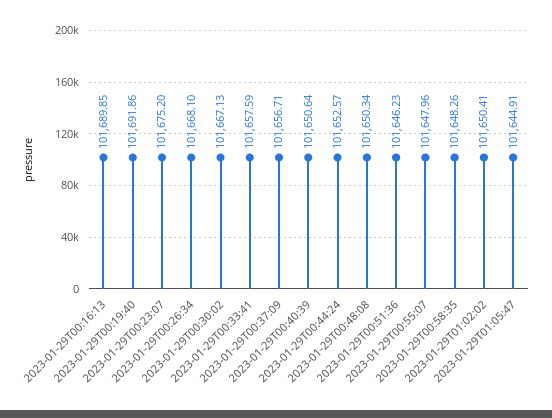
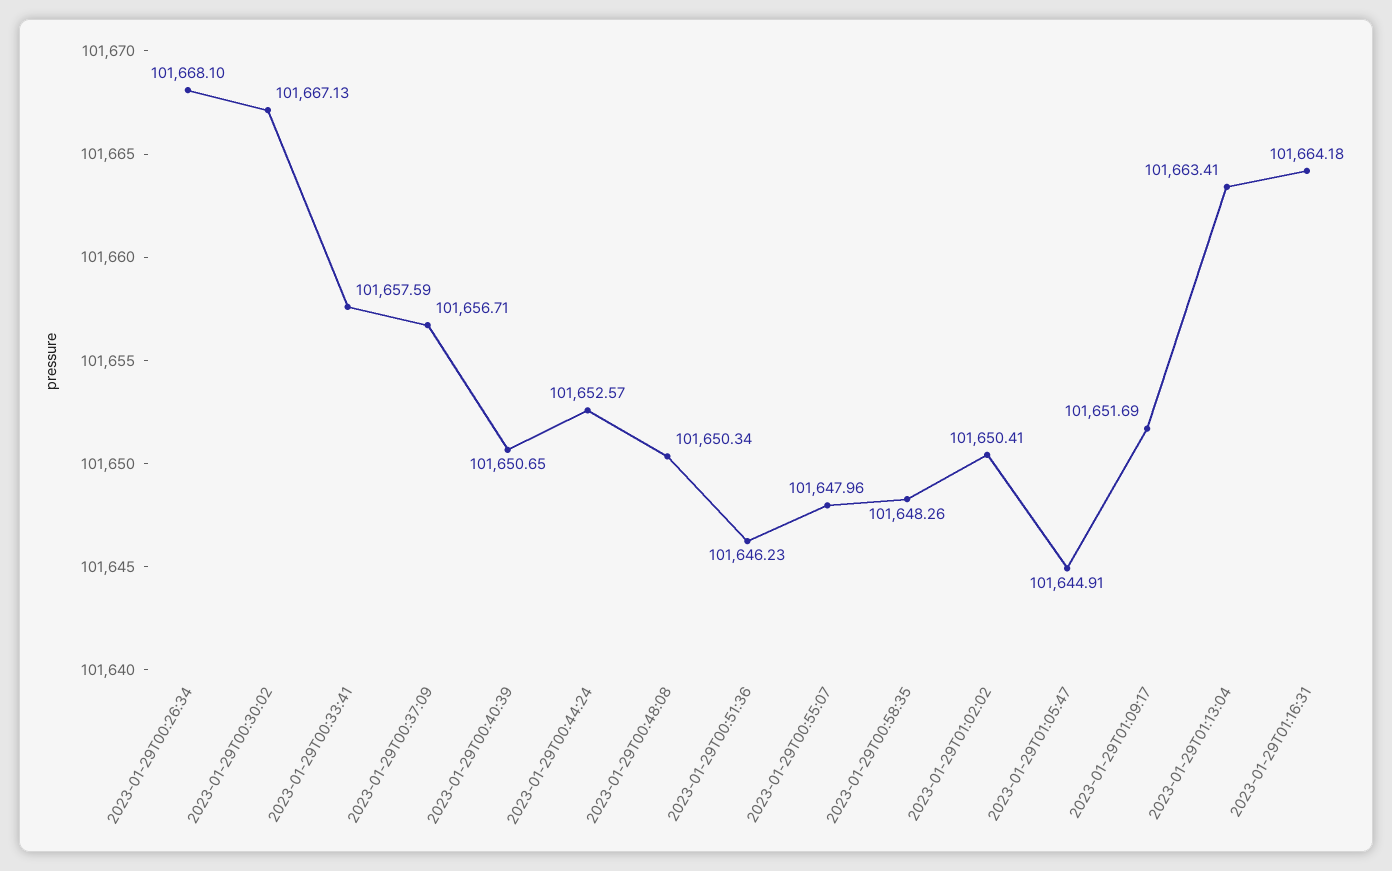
2023-01-29T00:16:13: 101689.85 -> none
2023-01-29T00:19:40: 101691.86 -> none
2023-01-29T00:23:07: 101675.2 -> none
2023-01-29T00:40:39: 101650.64 -> 101650.65
2023-01-29T01:09:17: none -> 101651.69
2023-01-29T01:13:04: none -> 101663.41
2023-01-29T01:16:31: none -> 101664.18

